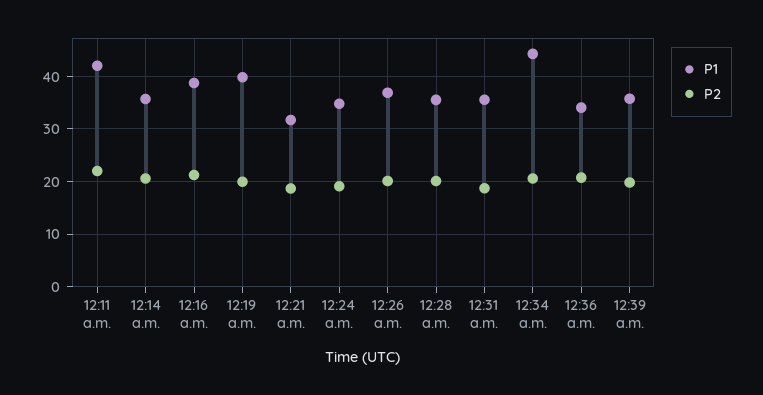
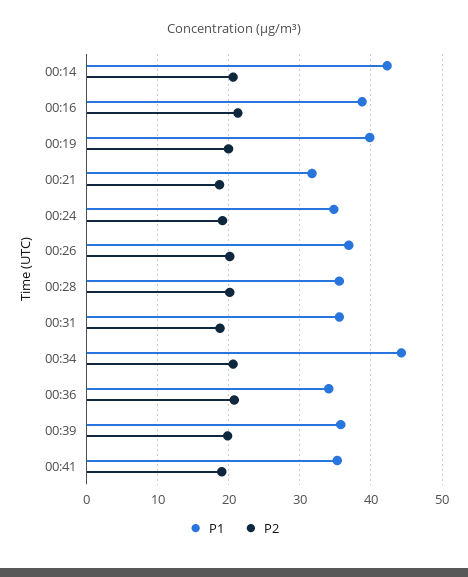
P1, 12:11 a.m.: 42 -> none
P2, 12:11 a.m.: 22 -> none
P1, 12:14 a.m.: 36 -> 42
P1, 00:41: none -> 35
P2, 00:41: none -> 19

